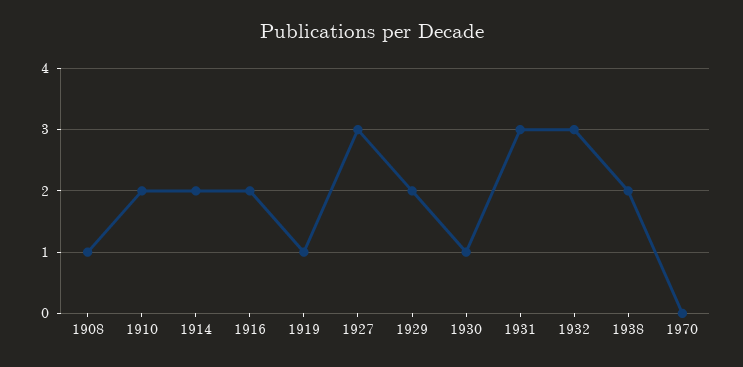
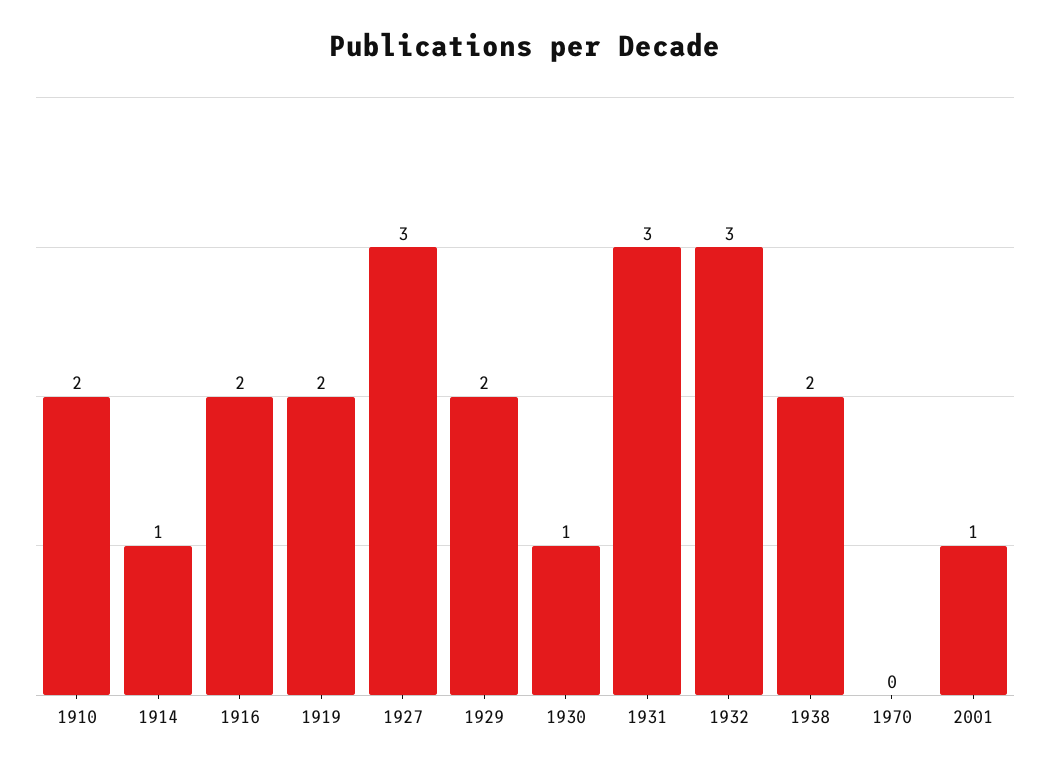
1908: 1 -> none
1914: 2 -> 1
1919: 1 -> 2
2001: none -> 1

